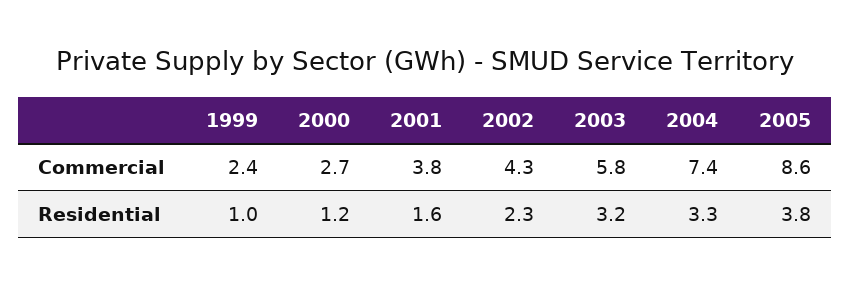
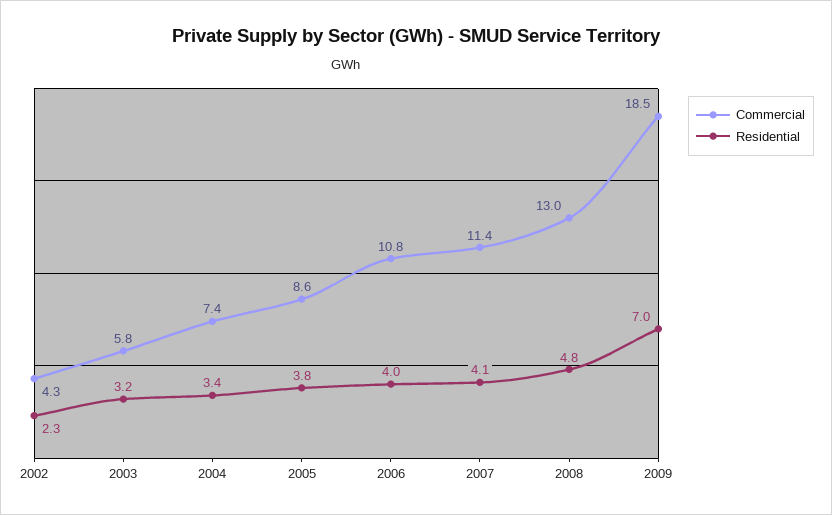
Commercial, 1999: 2.4 -> none
Commercial, 2000: 2.7 -> none
Commercial, 2001: 3.8 -> none
Residential, 1999: 1 -> none
Residential, 2000: 1.2 -> none
Residential, 2001: 1.6 -> none
Residential, 2004: 3.3 -> 3.4
Commercial, 2006: none -> 10.8
Residential, 2006: none -> 4
Commercial, 2007: none -> 11.4
Residential, 2007: none -> 4.1
Commercial, 2008: none -> 13
Residential, 2008: none -> 4.8
Commercial, 2009: none -> 18.5
Residential, 2009: none -> 7

